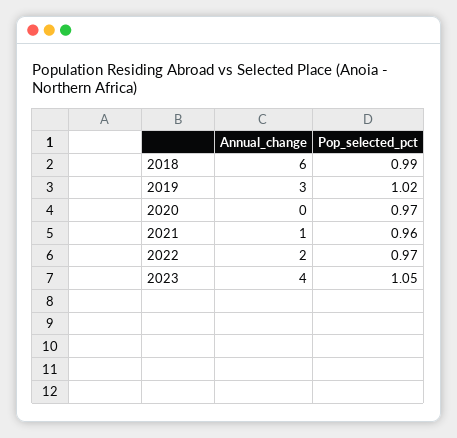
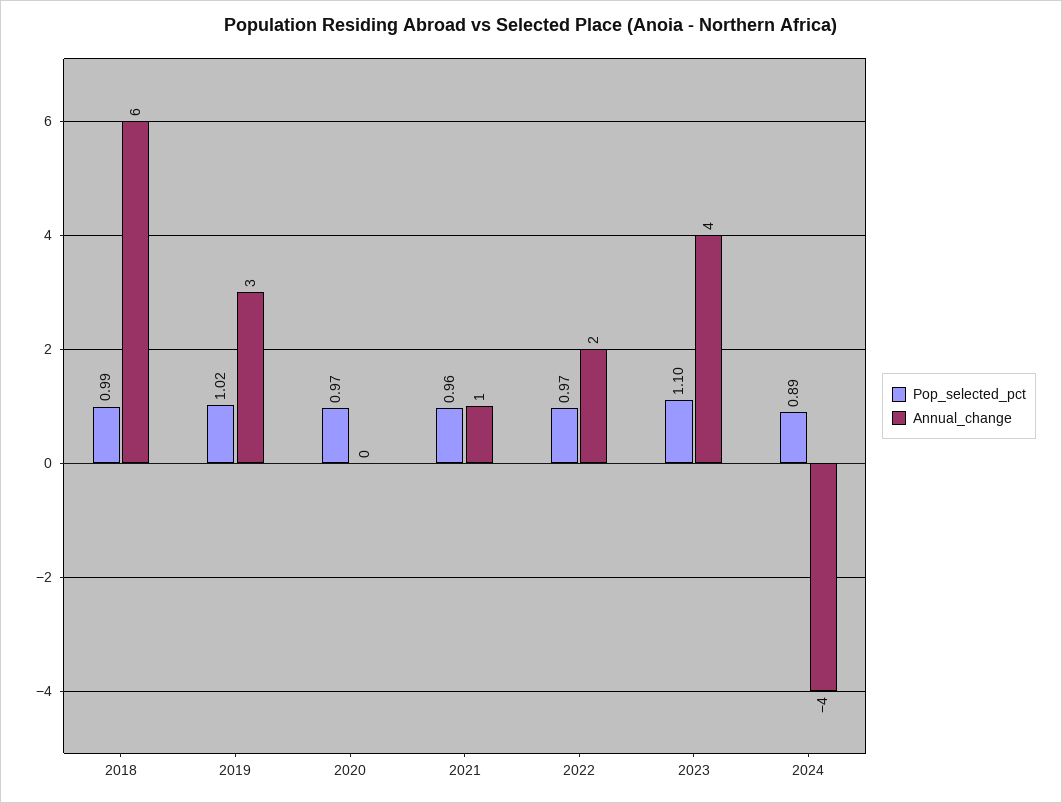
Pop_selected_pct, 2023: 1.05 -> 1.1
Pop_selected_pct, 2024: none -> 0.89
Annual_change, 2024: none -> -4

